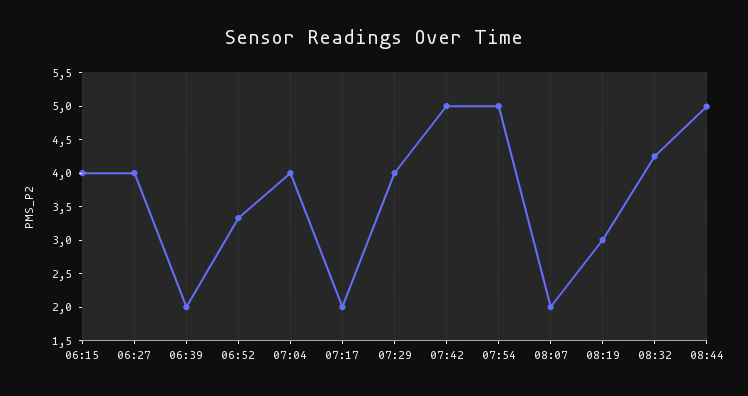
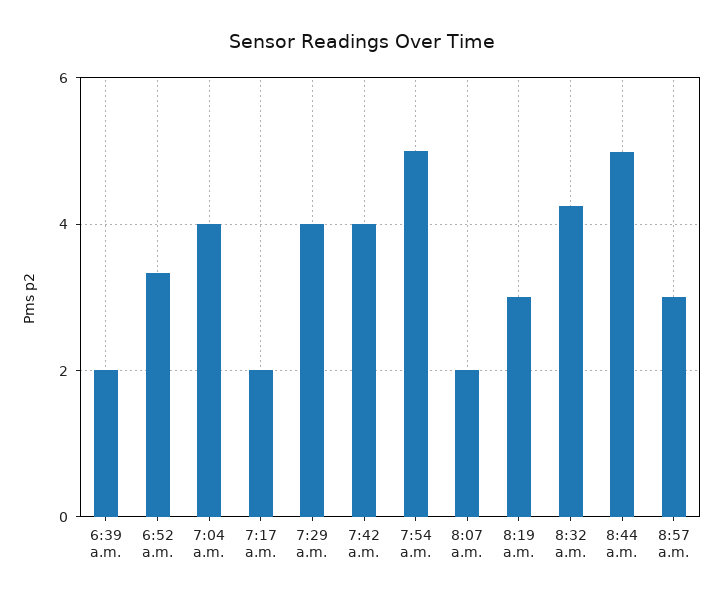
06:15: 4 -> none
06:27: 4 -> none
07:42: 5 -> 4
8:57 a.m.: none -> 3

